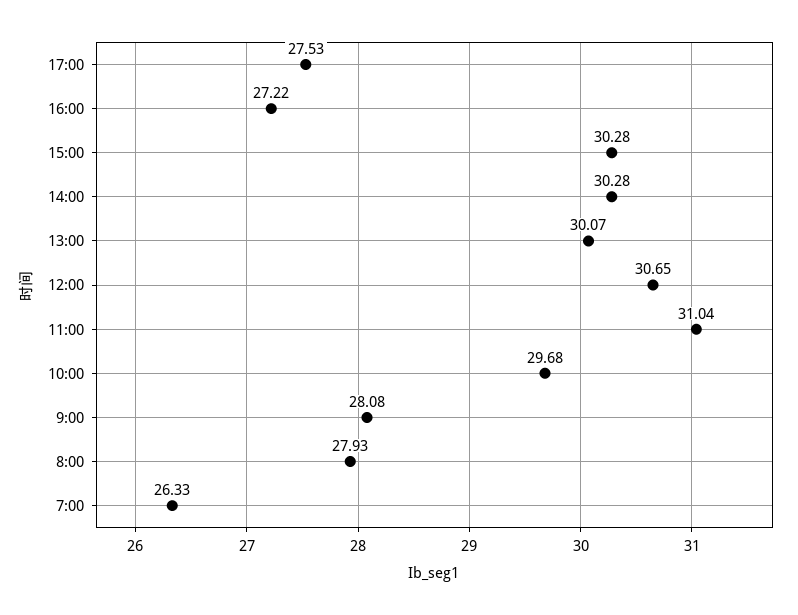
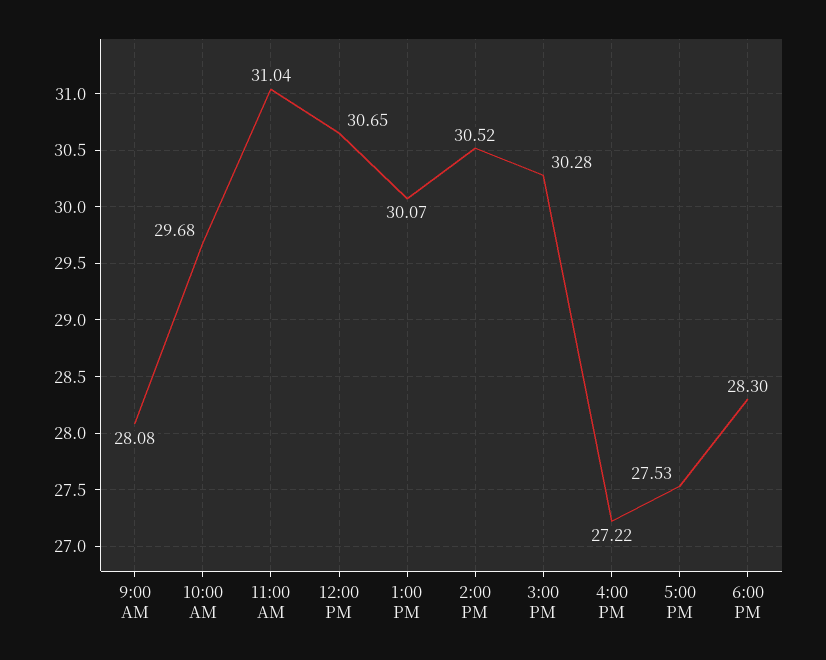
14:00: 30.28 -> 30.52
8:00: 27.93 -> none
7:00: 26.33 -> none
6:00 PM: none -> 28.3

